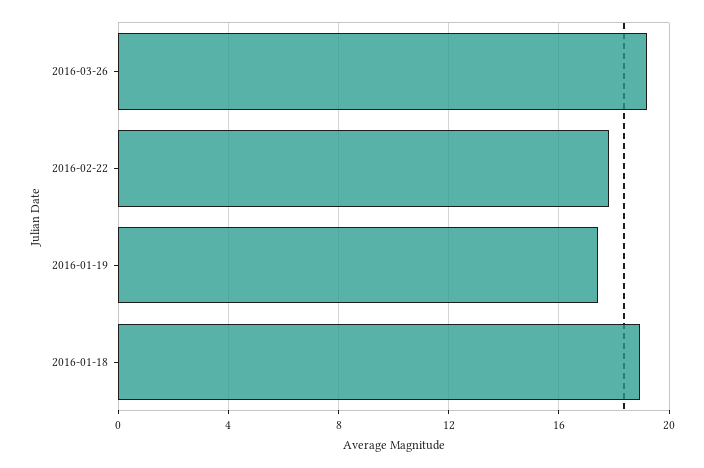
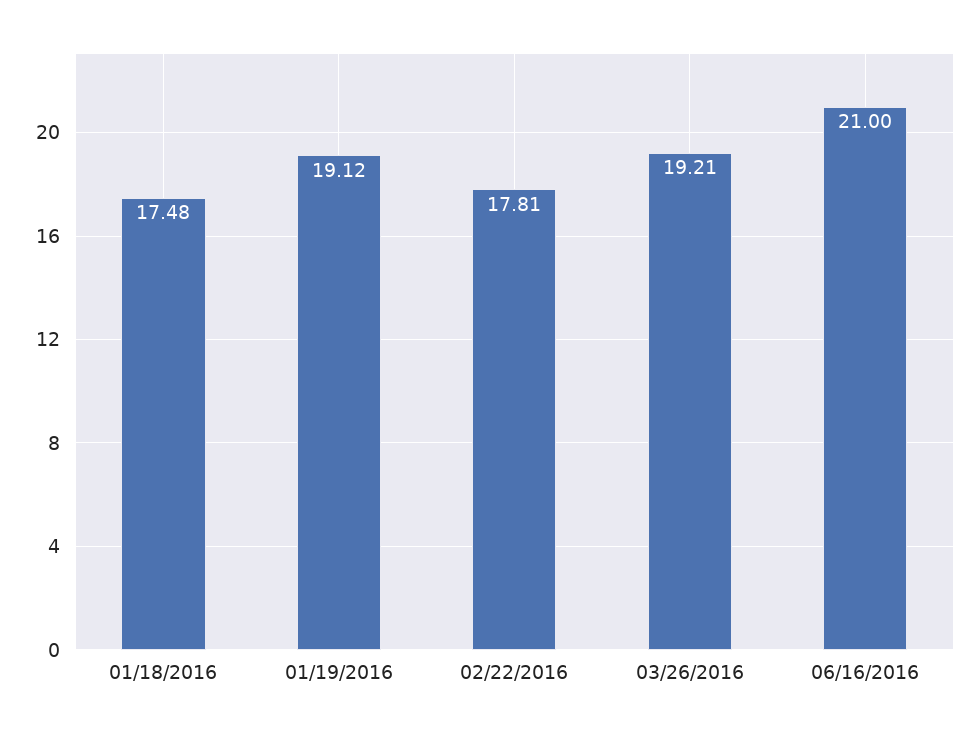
2016-01-19: 17.5 -> 19.12
2016-01-18: 19 -> 17.48
06/16/2016: none -> 21

